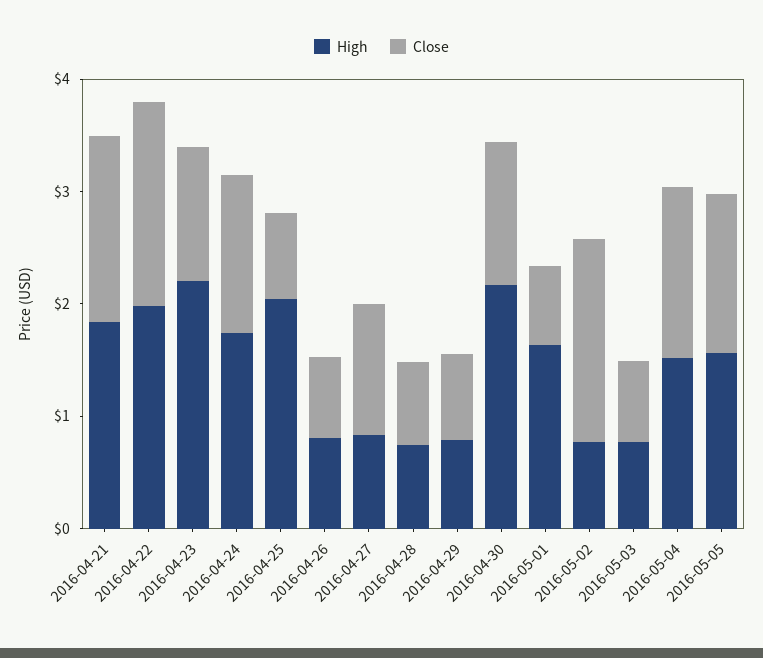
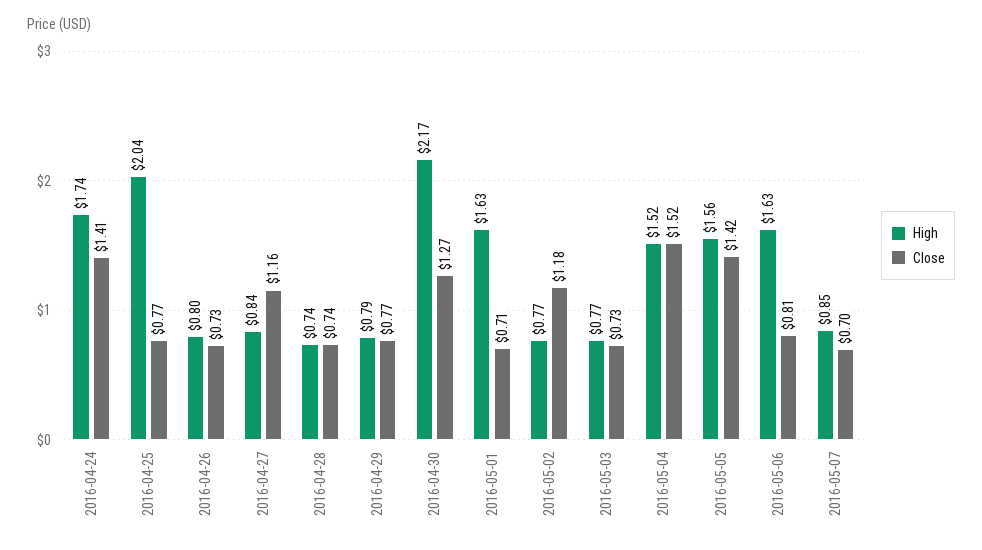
High, 2016-04-21: 1.8 -> none
Close, 2016-04-21: 1.6 -> none
High, 2016-04-22: 2 -> none
Close, 2016-04-22: 1.8 -> none
High, 2016-04-23: 2.2 -> none
Close, 2016-04-23: 1.2 -> none
Close, 2016-05-02: 1.8 -> 1.18
High, 2016-05-06: none -> 1.63
Close, 2016-05-06: none -> 0.81
High, 2016-05-07: none -> 0.85
Close, 2016-05-07: none -> 0.7

